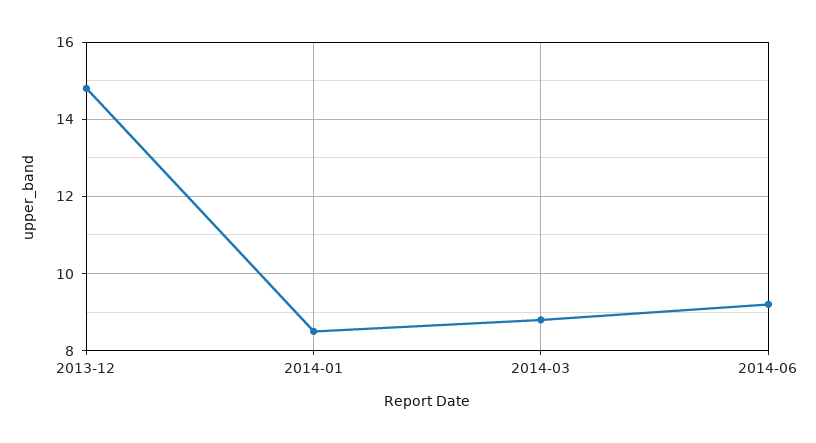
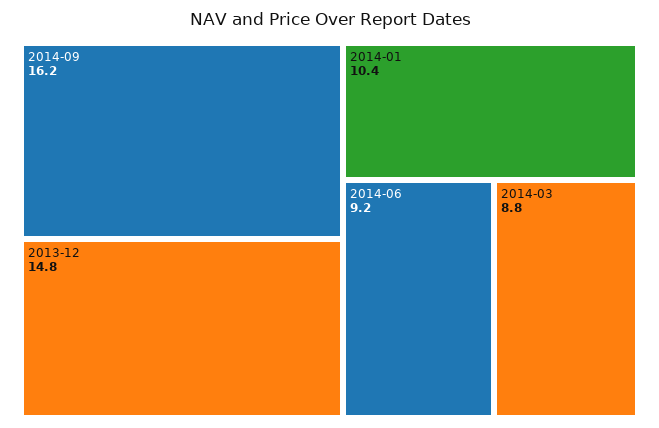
2014-01: 8.5 -> 10.4
2014-09: none -> 16.2

